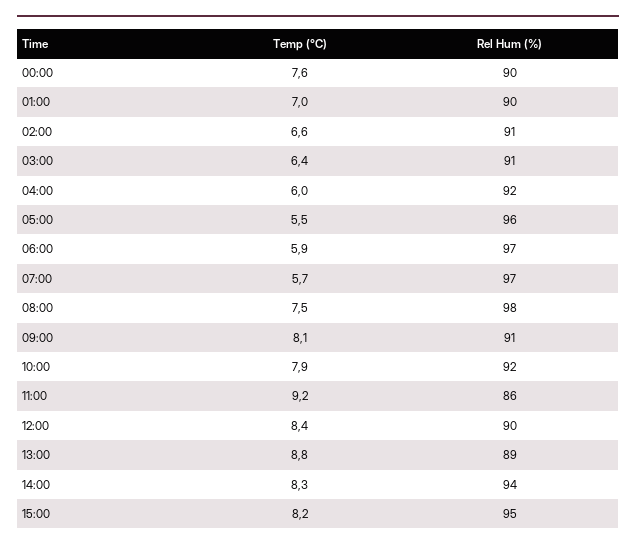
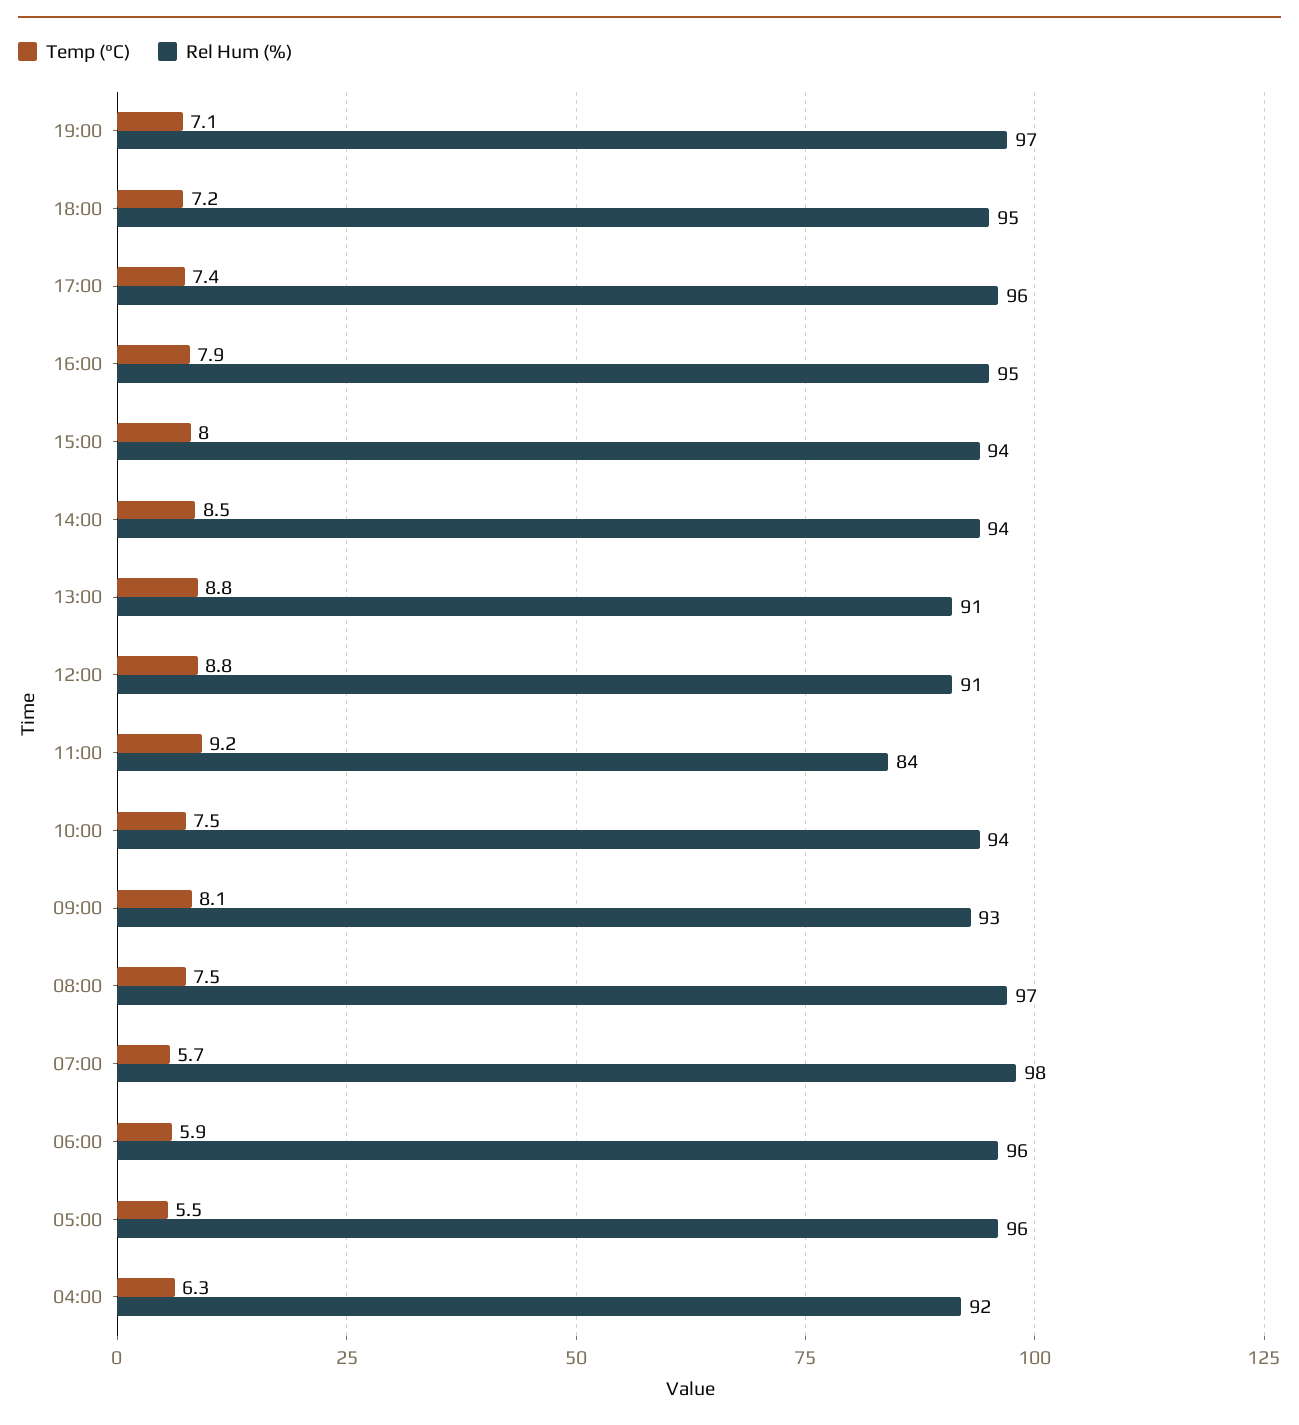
Temp (°C), 00:00: 7.6 -> none
Rel Hum (%), 00:00: 90 -> none
Temp (°C), 01:00: 7 -> none
Rel Hum (%), 01:00: 90 -> none
Temp (°C), 02:00: 6.6 -> none
Rel Hum (%), 02:00: 91 -> none
Temp (°C), 03:00: 6.4 -> none
Rel Hum (%), 03:00: 91 -> none
Temp (°C), 04:00: 6 -> 6.3
Rel Hum (%), 06:00: 97 -> 96
Rel Hum (%), 07:00: 97 -> 98
Rel Hum (%), 08:00: 98 -> 97
Rel Hum (%), 09:00: 91 -> 93
Temp (°C), 10:00: 7.9 -> 7.5
Rel Hum (%), 10:00: 92 -> 94
Rel Hum (%), 11:00: 86 -> 84
Temp (°C), 12:00: 8.4 -> 8.8
Rel Hum (%), 12:00: 90 -> 91
Rel Hum (%), 13:00: 89 -> 91
Temp (°C), 14:00: 8.3 -> 8.5
Temp (°C), 15:00: 8.2 -> 8
Rel Hum (%), 15:00: 95 -> 94
Temp (°C), 19:00: none -> 7.1
Rel Hum (%), 19:00: none -> 97
Temp (°C), 18:00: none -> 7.2
Rel Hum (%), 18:00: none -> 95
Temp (°C), 17:00: none -> 7.4
Rel Hum (%), 17:00: none -> 96
Temp (°C), 16:00: none -> 7.9
Rel Hum (%), 16:00: none -> 95

